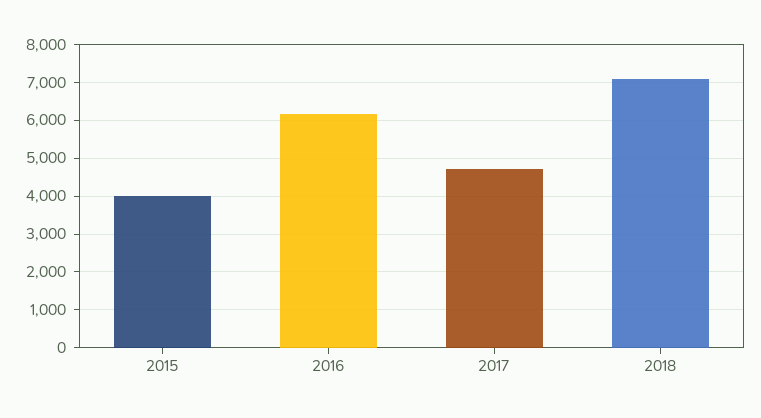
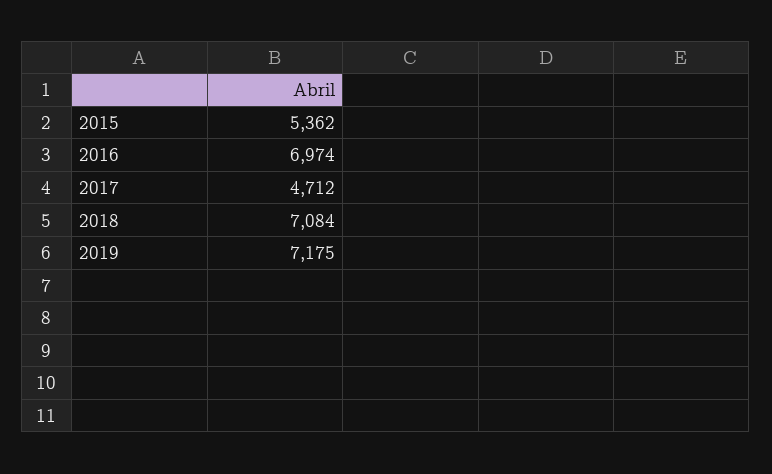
2015: 4000 -> 5362
2016: 6200 -> 6974
2019: none -> 7175

